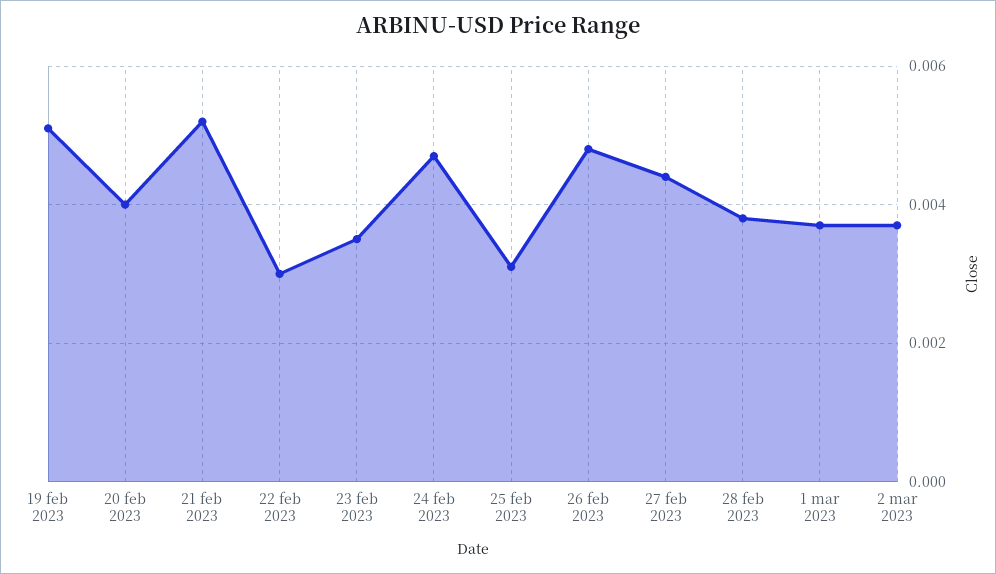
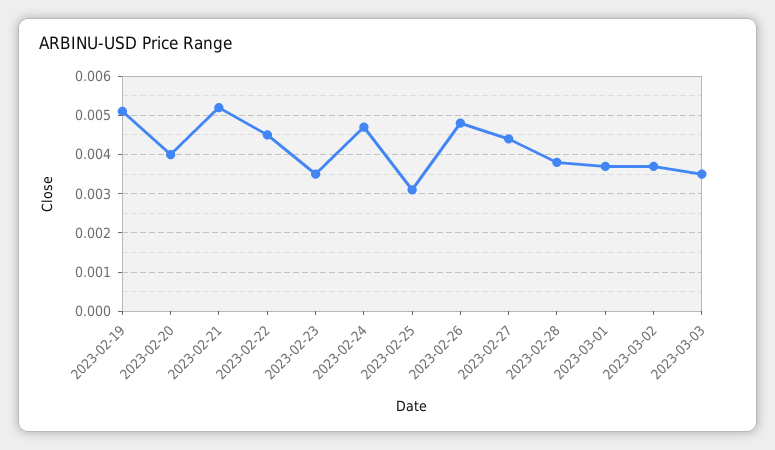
22 feb 2023: 0.003 -> 0.0045
2023-03-03: none -> 0.0035

